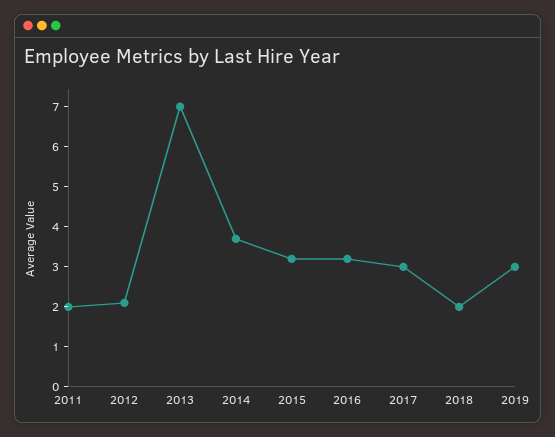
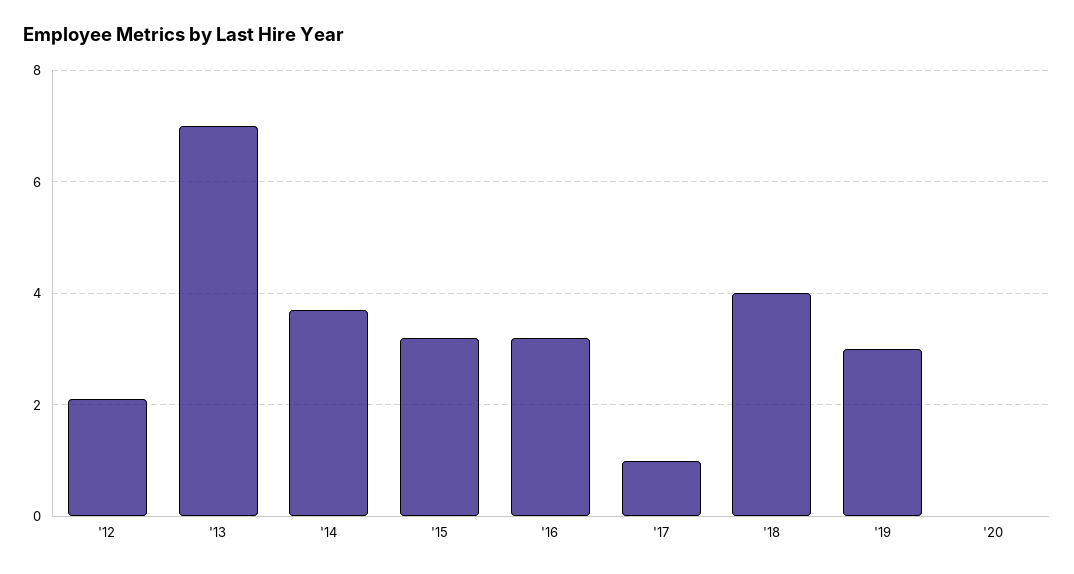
2011: 2 -> none
2017: 3 -> 1
2018: 2 -> 4
'20: none -> 0

